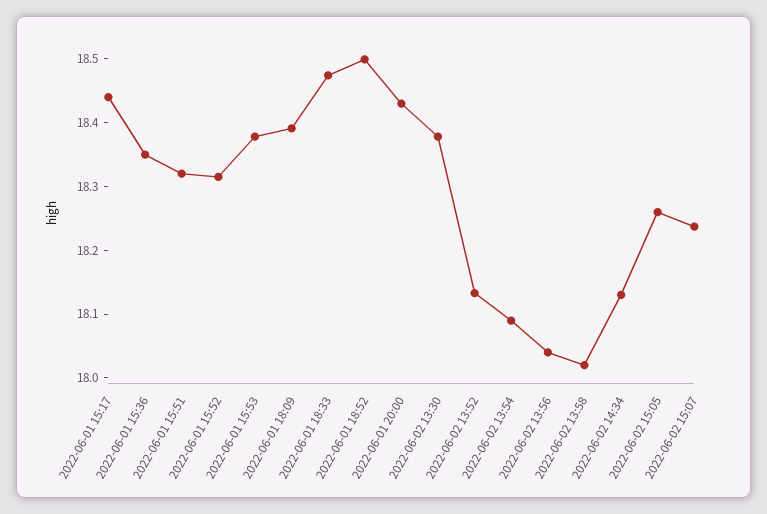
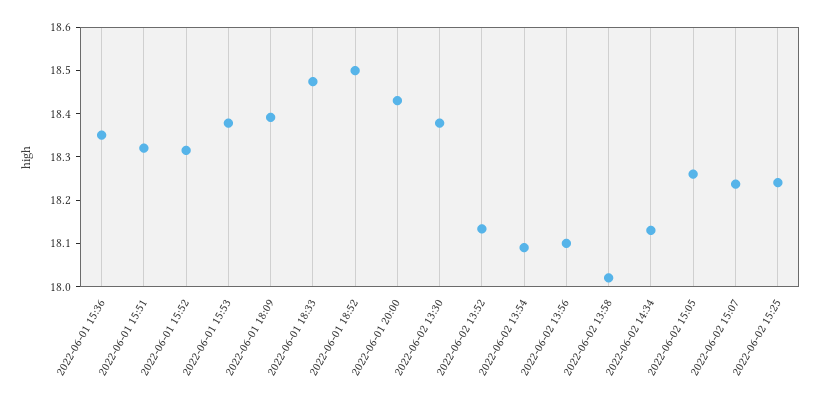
2022-06-01 15:17: 18.44 -> none
2022-06-02 13:56: 18.04 -> 18.1
2022-06-02 15:25: none -> 18.24

